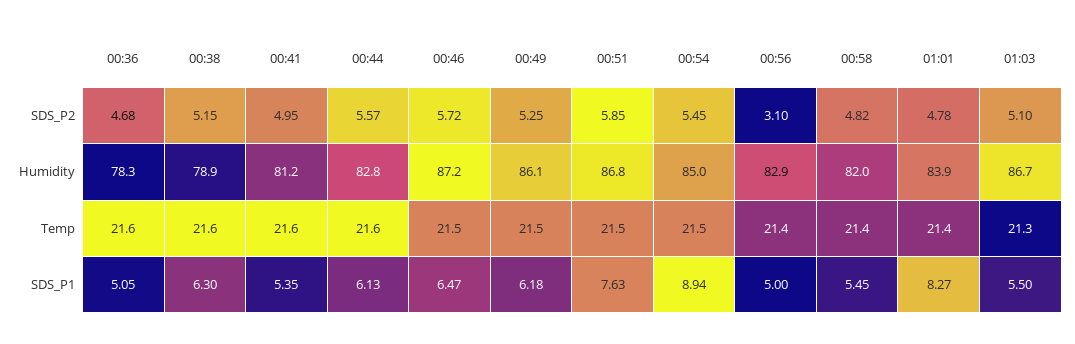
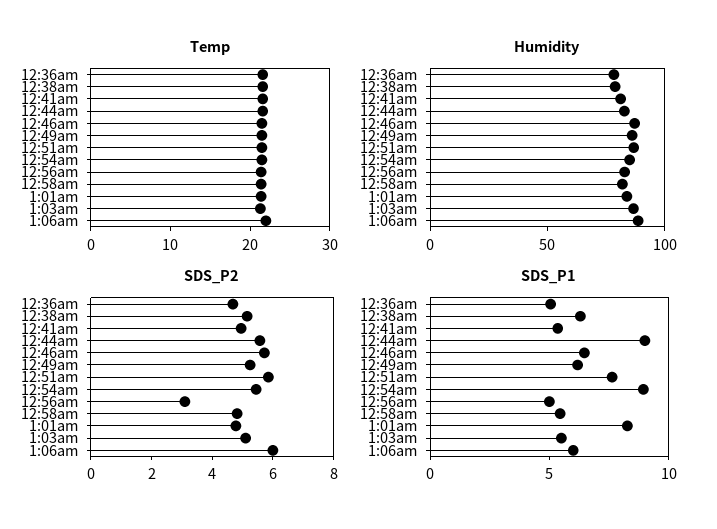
SDS_P1, 00:44: 6.13 -> 9
Temp, 1:06am: none -> 22
Humidity, 1:06am: none -> 90
SDS_P2, 1:06am: none -> 6
SDS_P1, 1:06am: none -> 6

